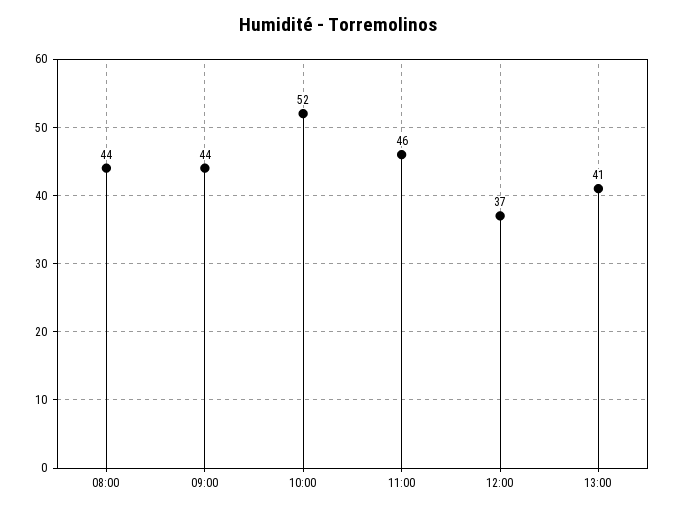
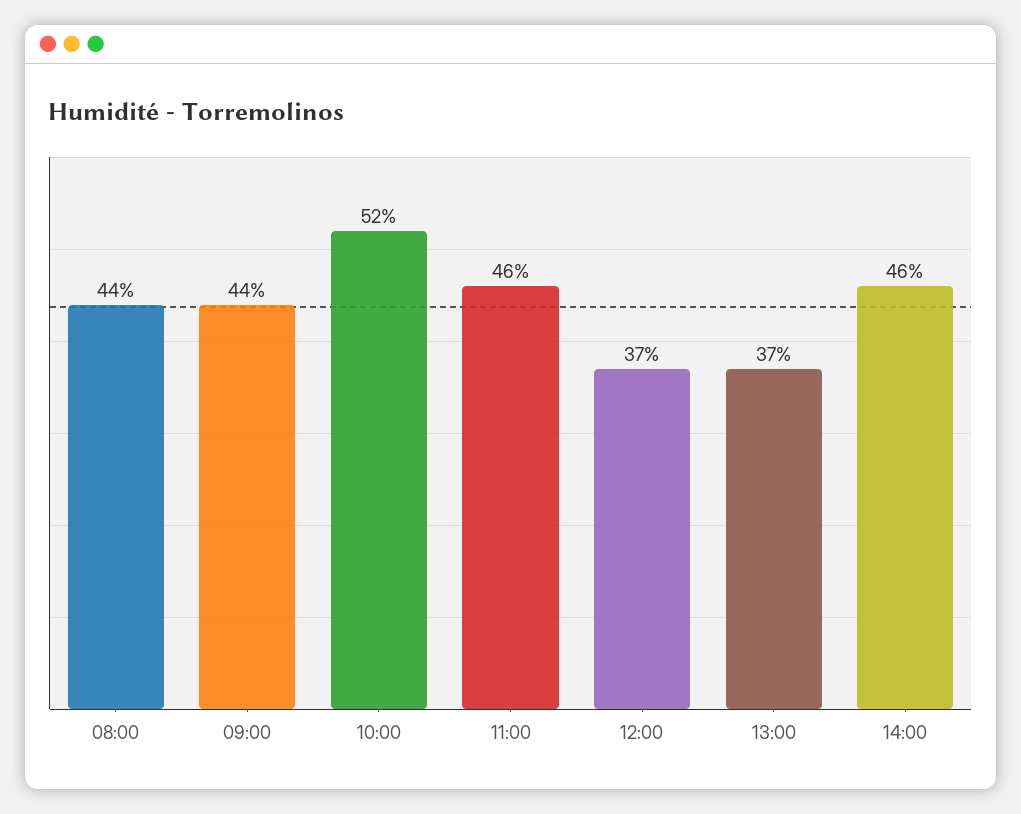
13:00: 41 -> 37
14:00: none -> 46

